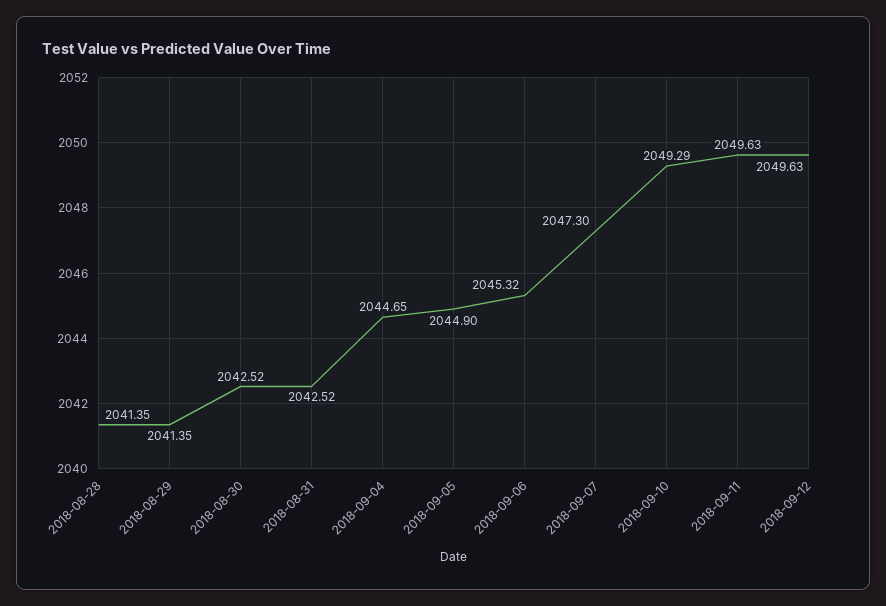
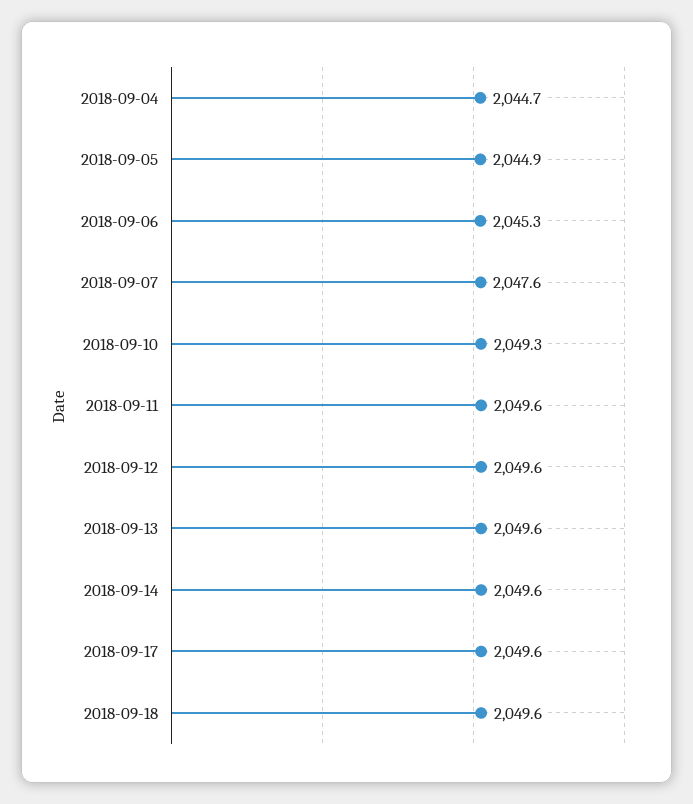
2018-08-28: 2041.35 -> none
2018-08-29: 2041.35 -> none
2018-08-30: 2042.52 -> none
2018-08-31: 2042.52 -> none
2018-09-07: 2047.3 -> 2047.6
2018-09-13: none -> 2049.6
2018-09-14: none -> 2049.6
2018-09-17: none -> 2049.6
2018-09-18: none -> 2049.6

